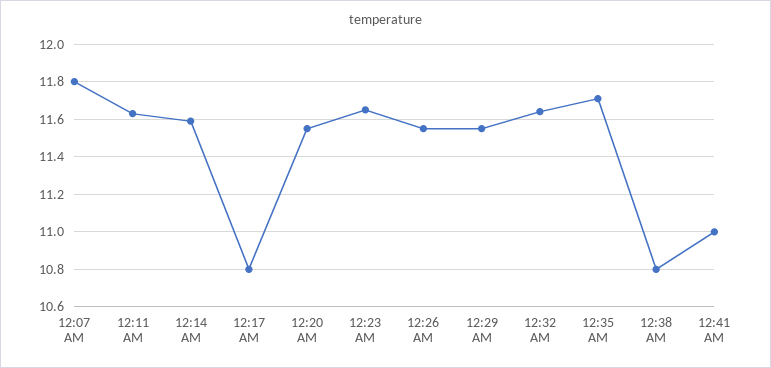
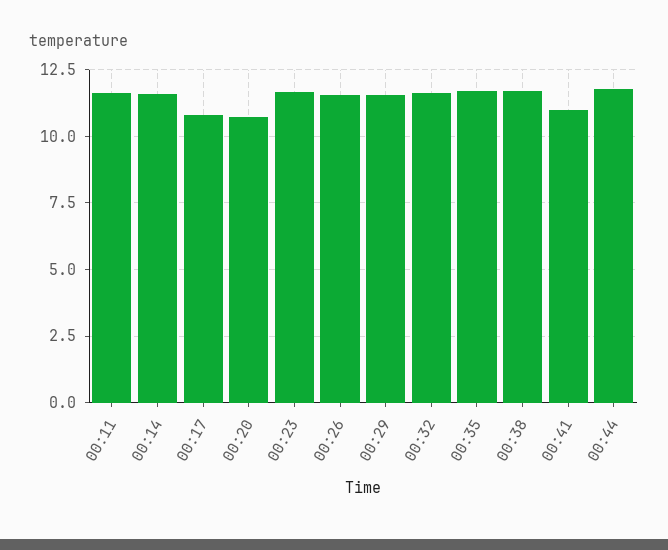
12:07 AM: 11.8 -> none
12:20 AM: 11.55 -> 10.75
12:38 AM: 10.8 -> 11.75
00:44: none -> 11.75

